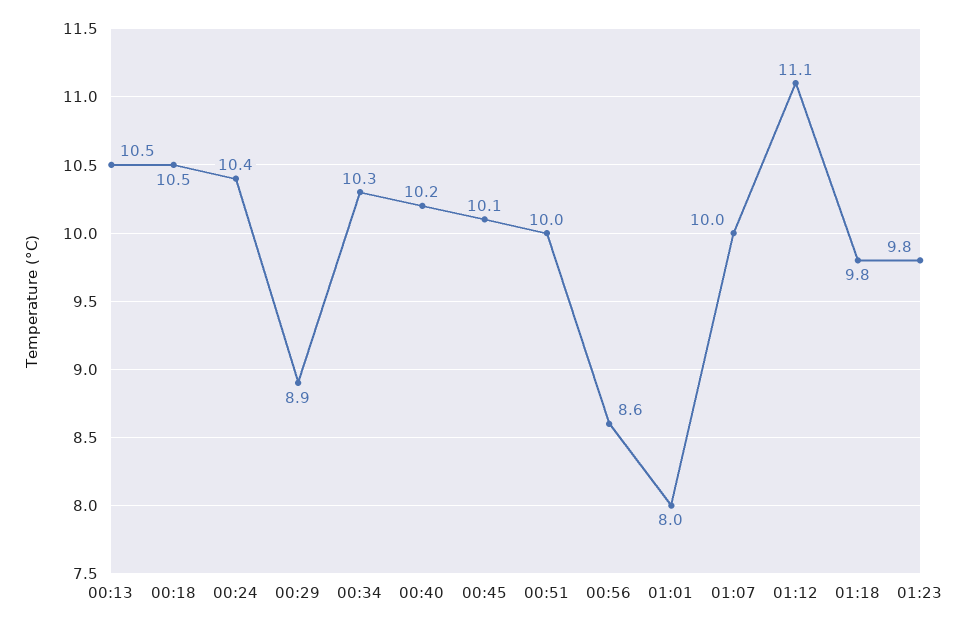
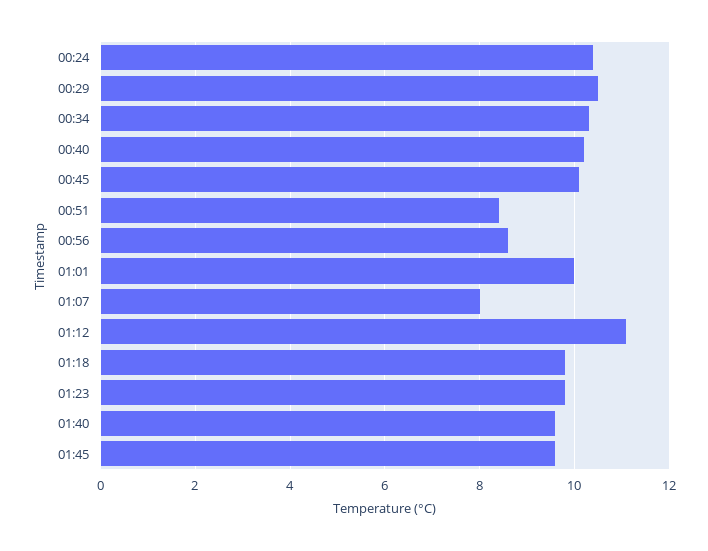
00:13: 10.5 -> none
00:18: 10.5 -> none
00:29: 8.9 -> 10.5
00:51: 10 -> 8.5
01:01: 8 -> 10
01:07: 10 -> 8
01:40: none -> 9.5
01:45: none -> 9.5

